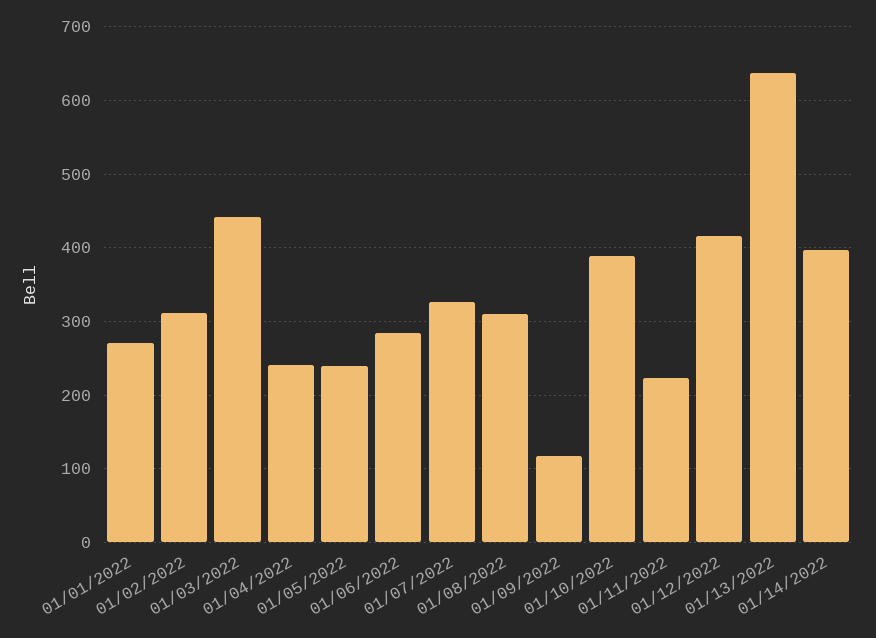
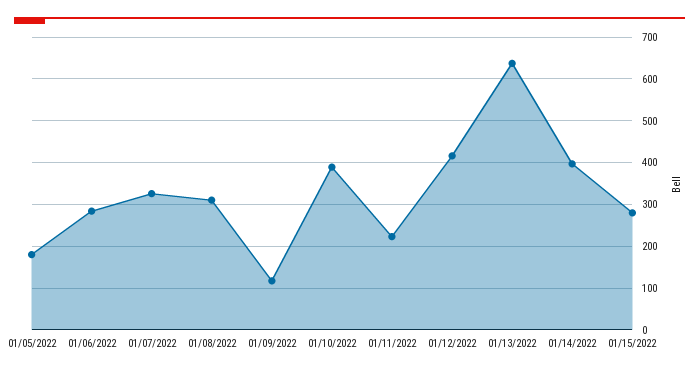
01/01/2022: 270 -> none
01/02/2022: 310 -> none
01/03/2022: 440 -> none
01/04/2022: 240 -> none
01/05/2022: 240 -> 180
01/15/2022: none -> 280

